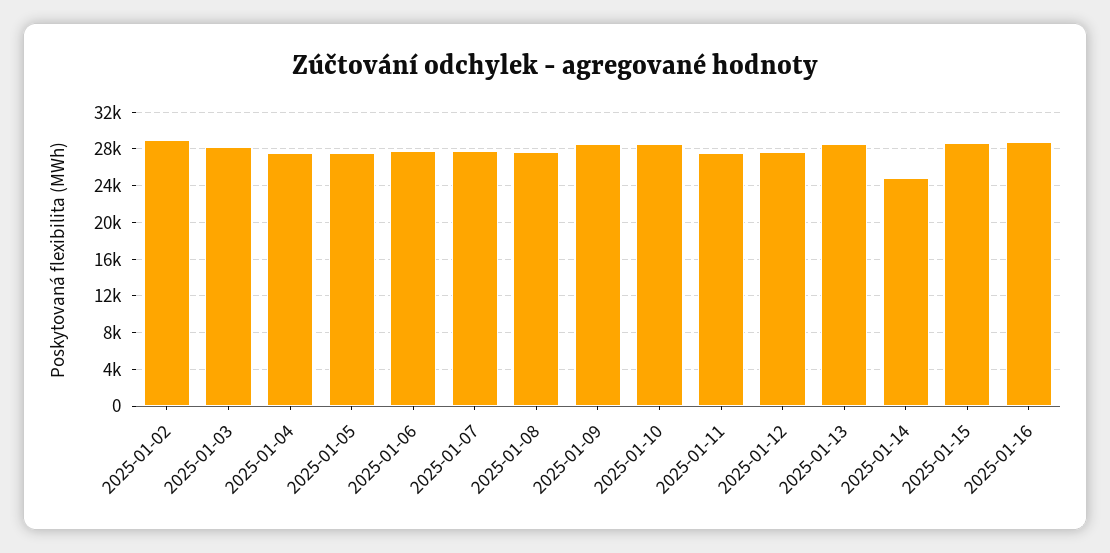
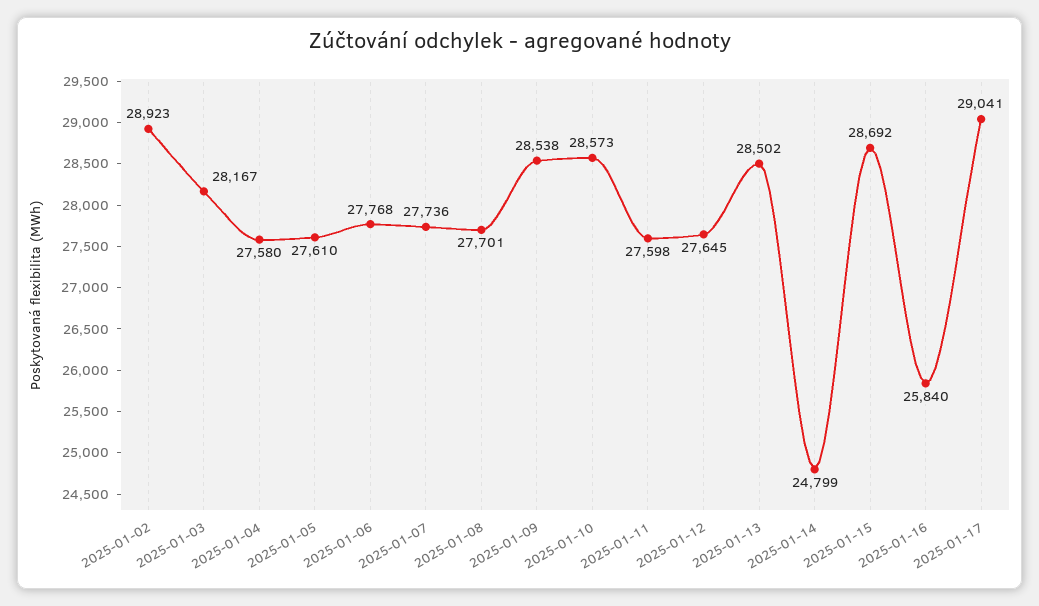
2025-01-16: 29000 -> 25840
2025-01-17: none -> 29041

